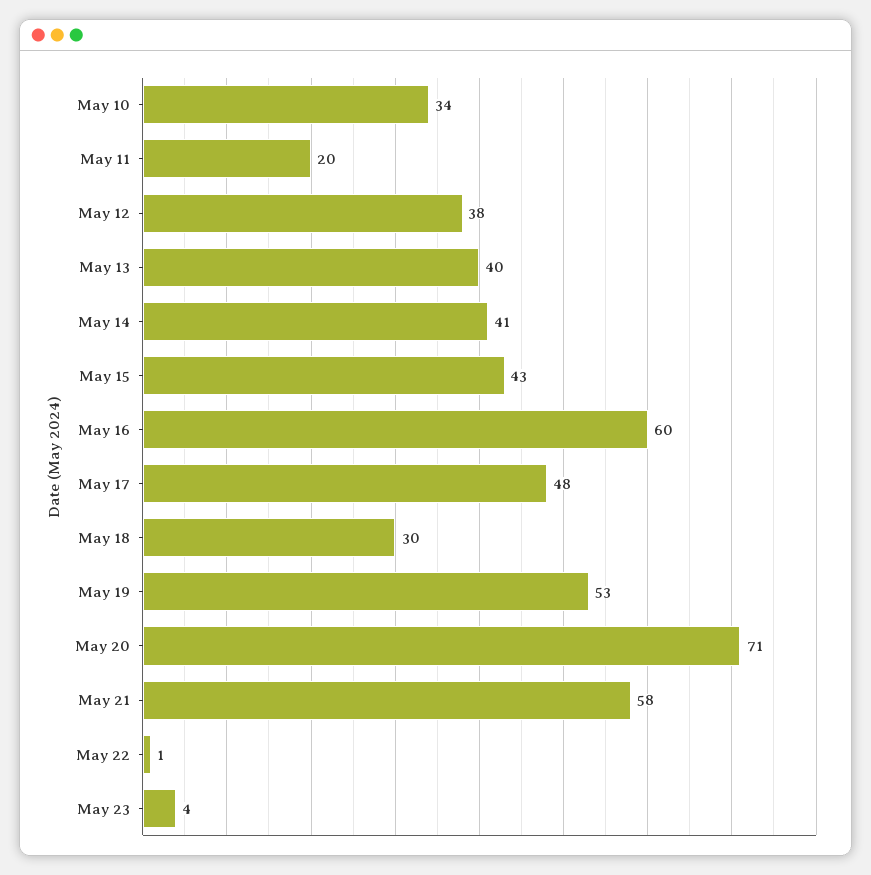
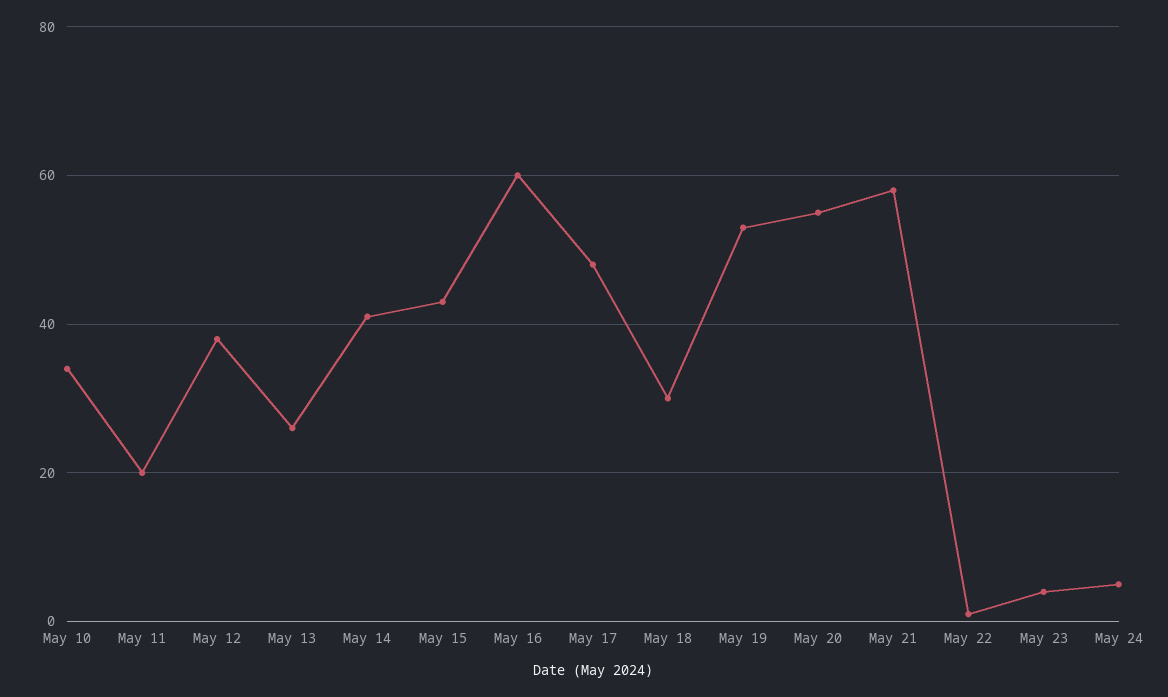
May 13: 40 -> 25
May 20: 71 -> 55
May 24: none -> 5

